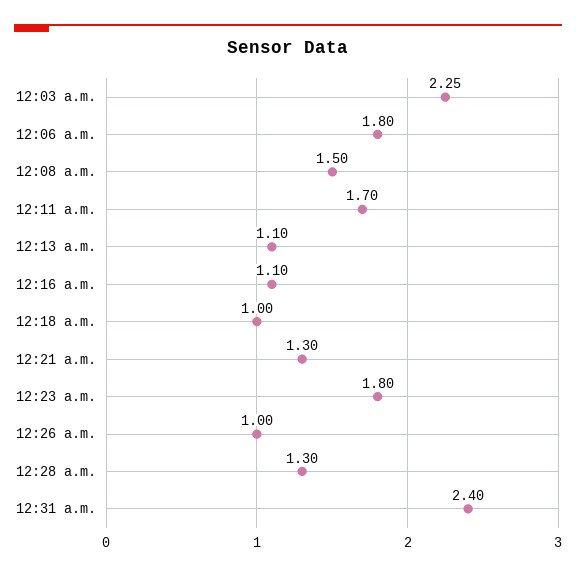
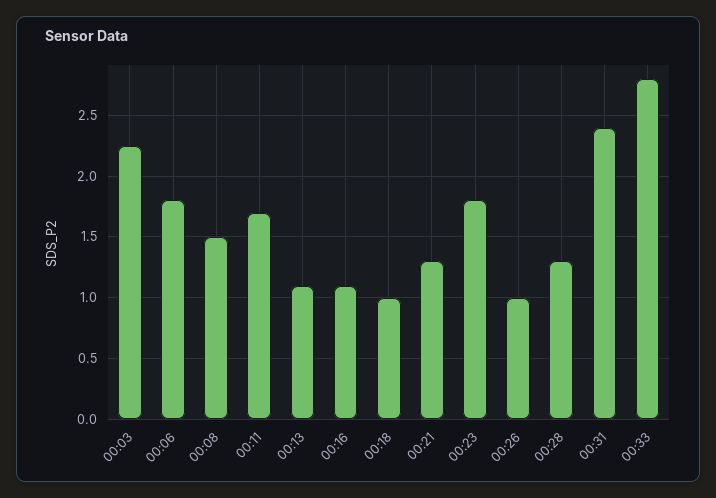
00:33: none -> 2.8

